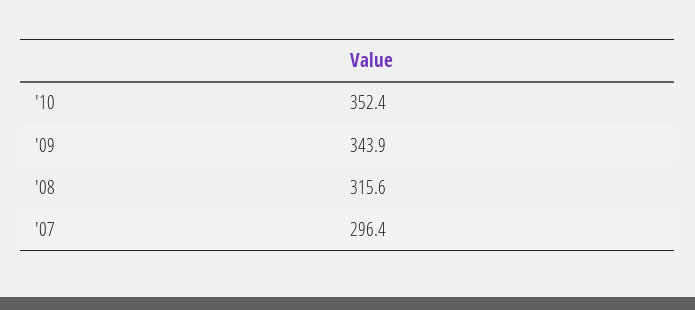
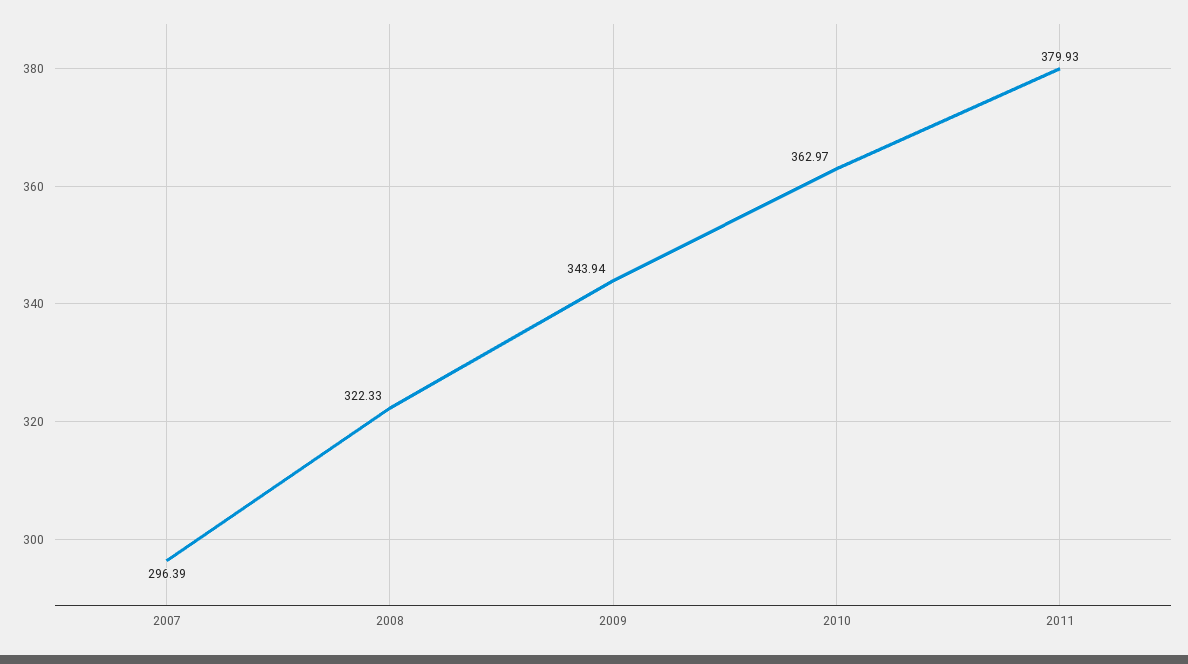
'10: 352.4 -> 362.97
'08: 315.6 -> 322.33
2011: none -> 379.93

